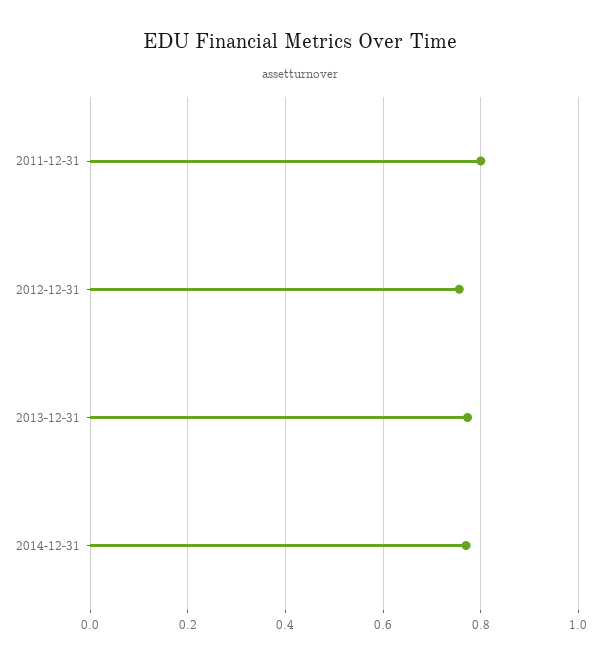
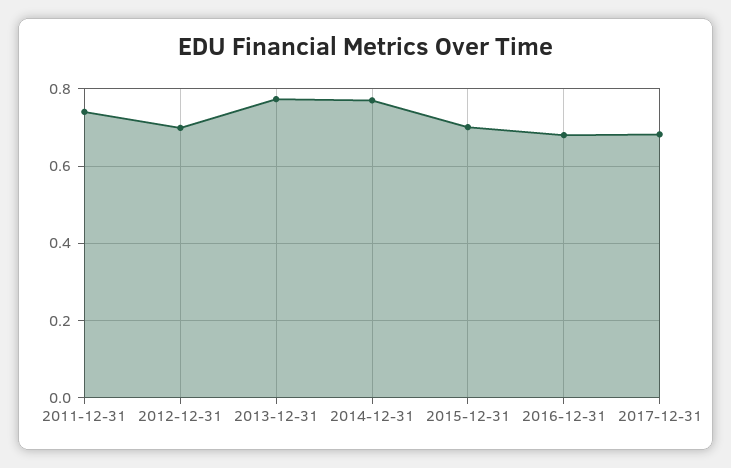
2011-12-31: 0.8 -> 0.74
2012-12-31: 0.76 -> 0.7
2015-12-31: none -> 0.7
2016-12-31: none -> 0.68
2017-12-31: none -> 0.68

